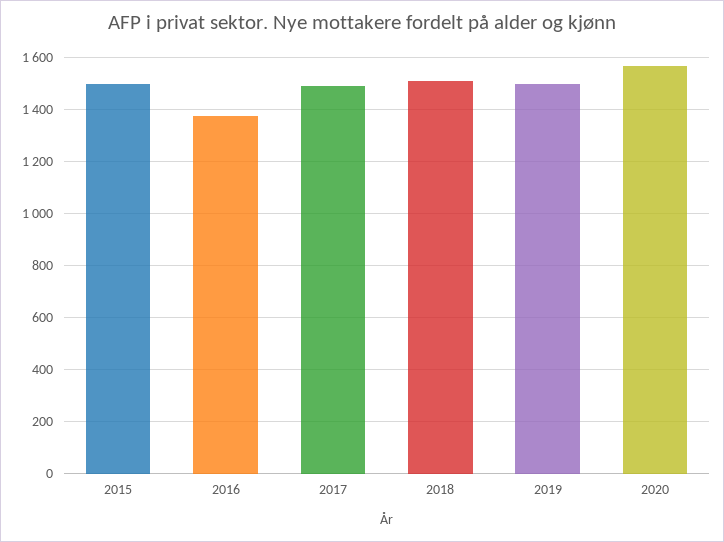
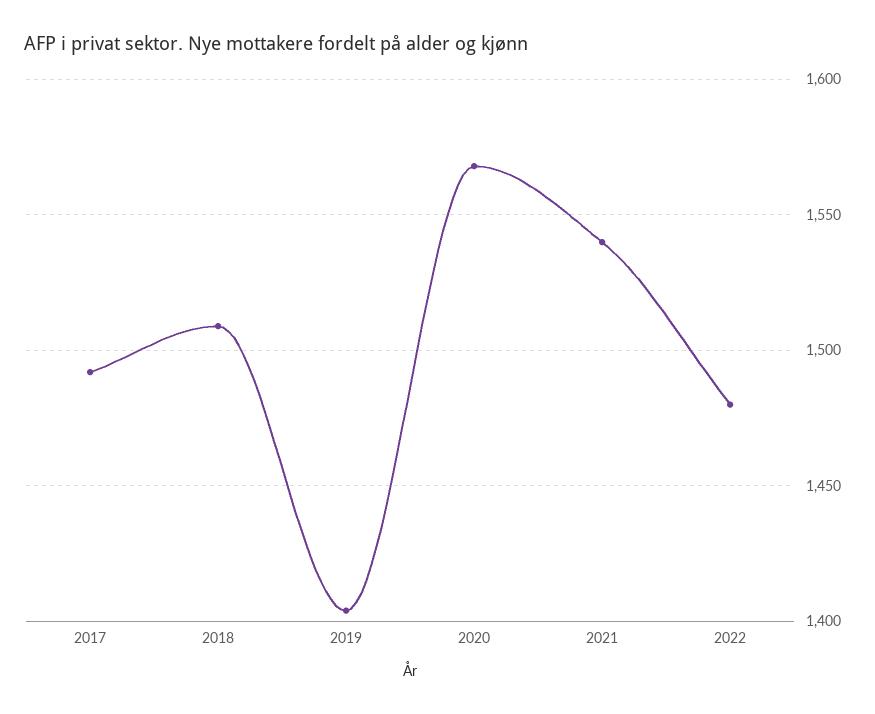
2015: 1500 -> none
2016: 1375 -> none
2019: 1500 -> 1405
2021: none -> 1540
2022: none -> 1480

